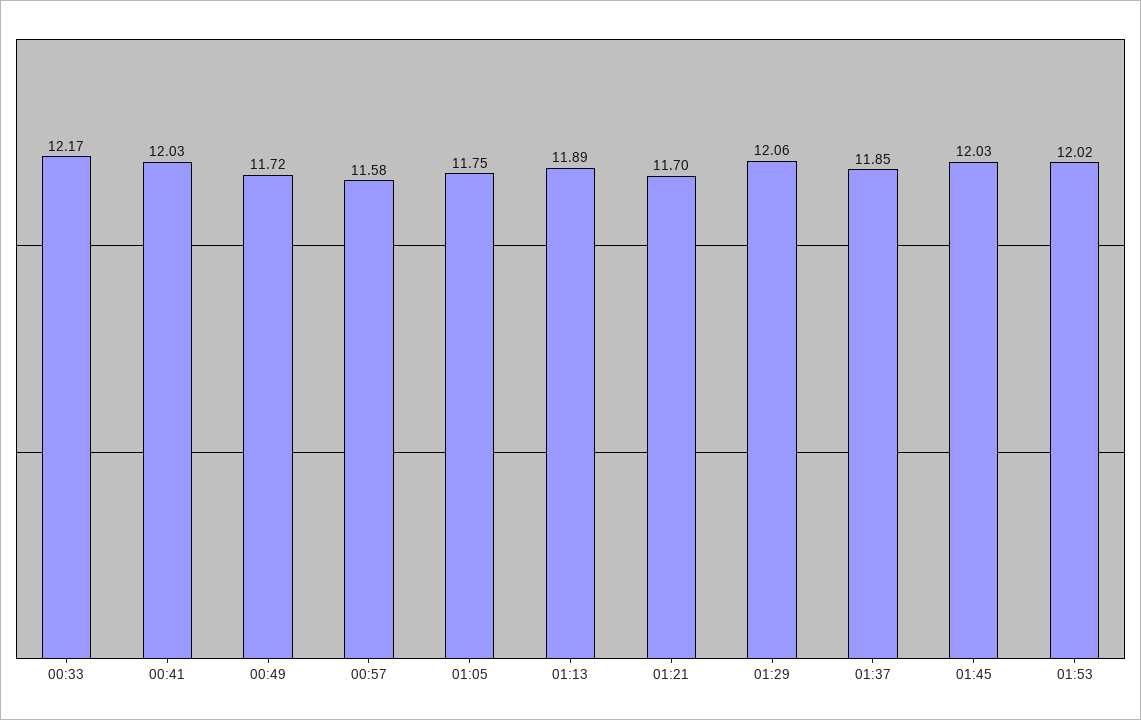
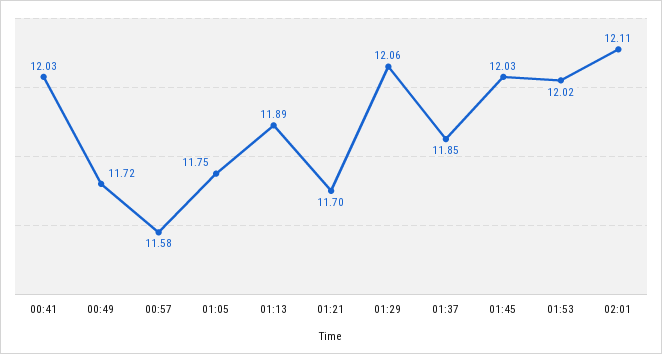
00:33: 12.17 -> none
02:01: none -> 12.11

